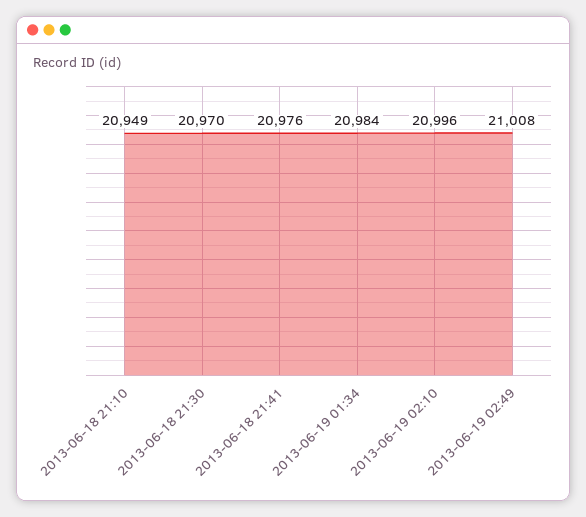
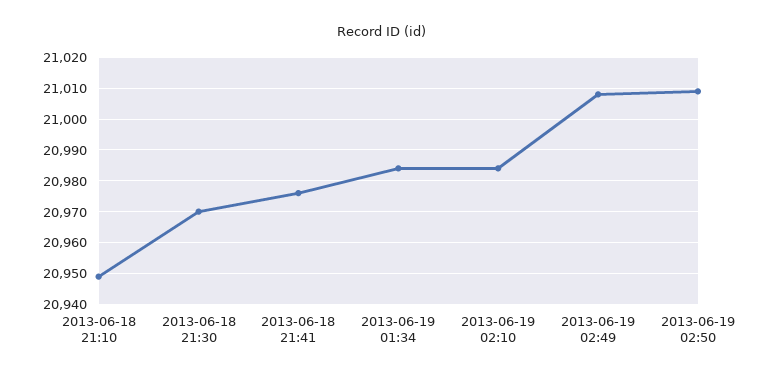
2013-06-19 02:10: 20996 -> 20985
2013-06-19 02:50: none -> 21010

